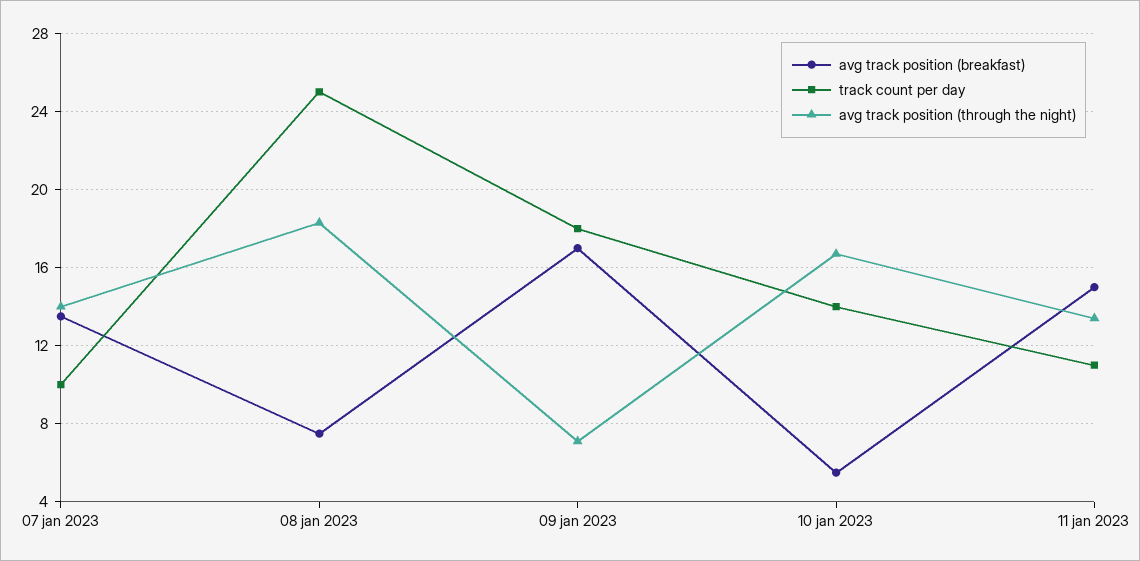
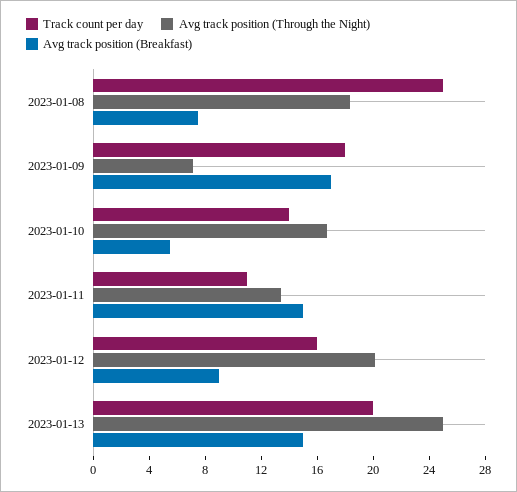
avg track position (breakfast), 07 jan 2023: 13.5 -> none
track count per day, 07 jan 2023: 10 -> none
avg track position (through the night), 07 jan 2023: 14 -> none
track count per day, 2023-01-12: none -> 16
avg track position (through the night), 2023-01-12: none -> 20
avg track position (breakfast), 2023-01-12: none -> 9
track count per day, 2023-01-13: none -> 20
avg track position (through the night), 2023-01-13: none -> 25
avg track position (breakfast), 2023-01-13: none -> 15

